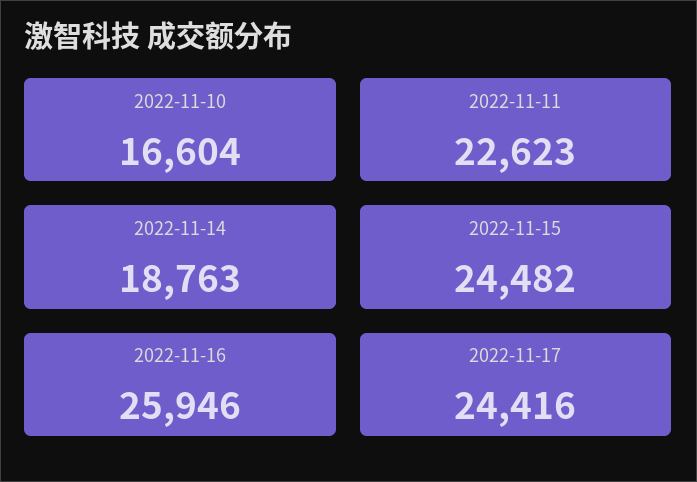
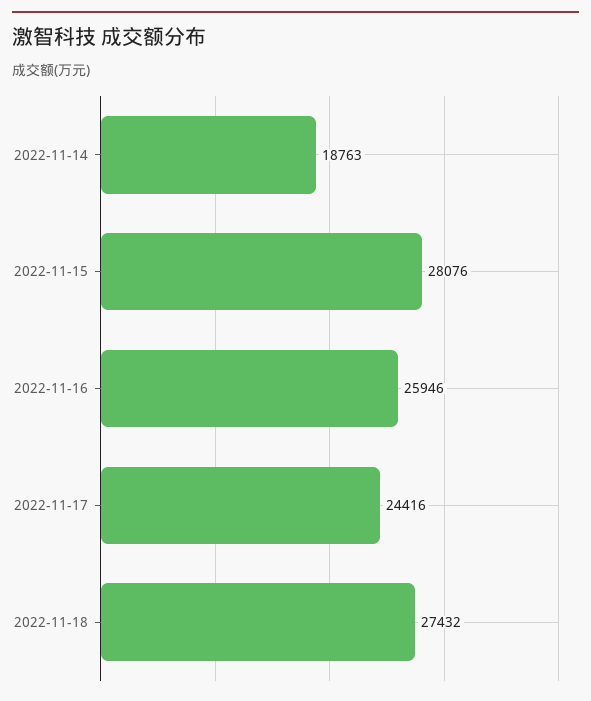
2022-11-10: 16604 -> none
2022-11-11: 22623 -> none
2022-11-15: 24482 -> 28076
2022-11-18: none -> 27432

